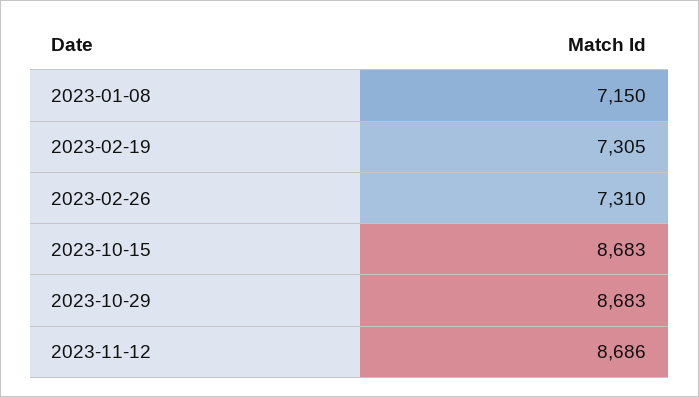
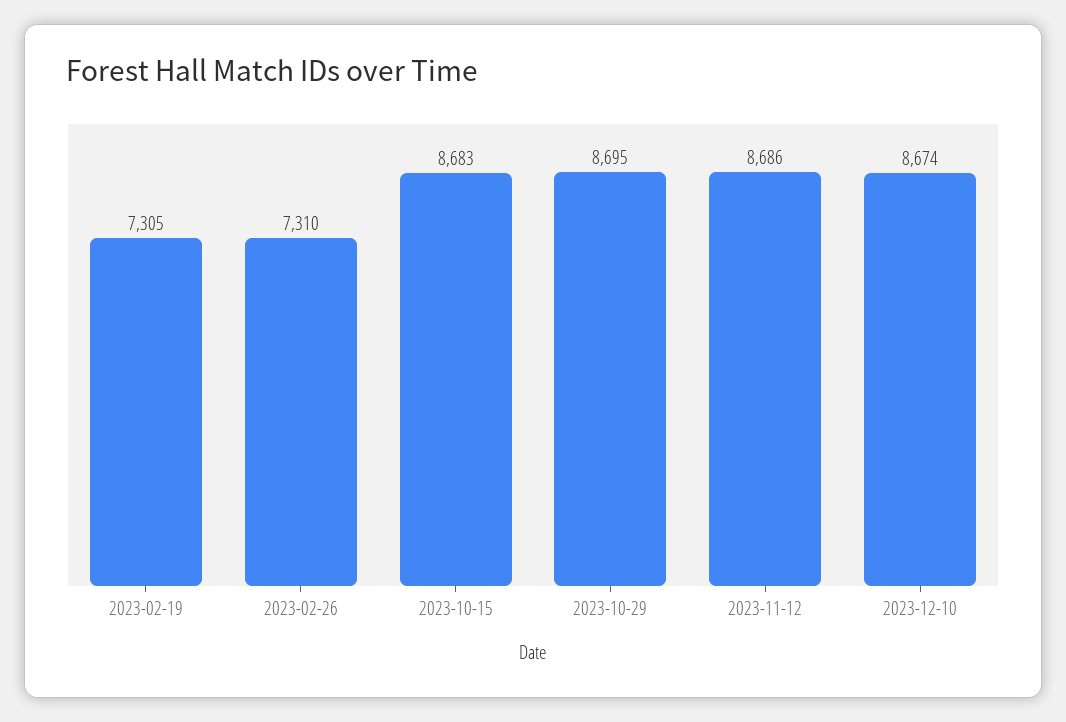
2023-01-08: 7150 -> none
2023-10-29: 8683 -> 8695
2023-12-10: none -> 8674

